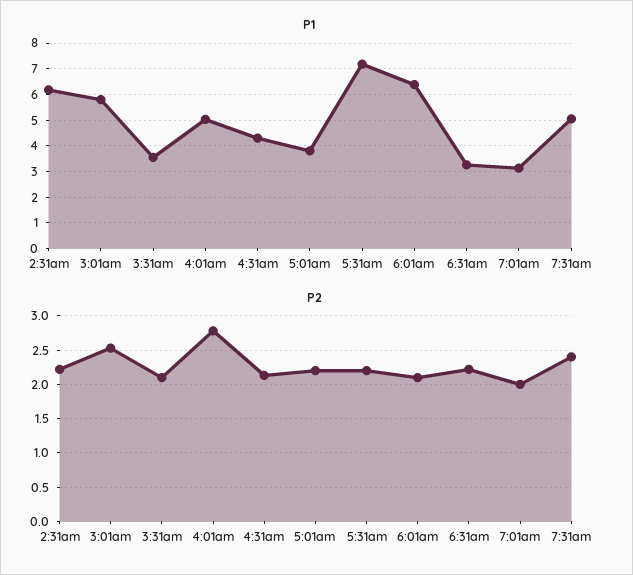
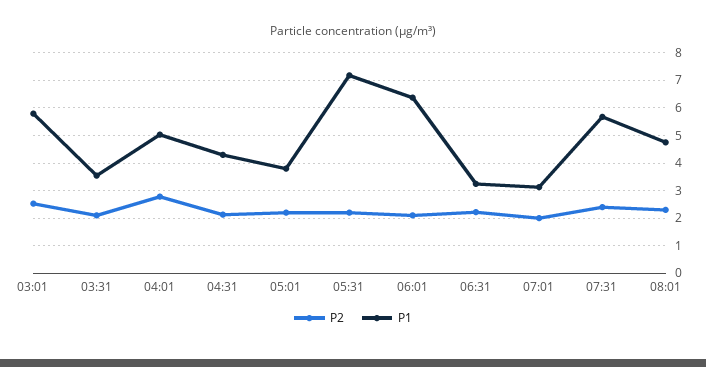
P1, 2:31am: 6.25 -> none
P1, 7:31am: 5 -> 5.75
P2, 2:31am: 2.2 -> none
P2, 08:01: none -> 2.25
P1, 08:01: none -> 4.75

